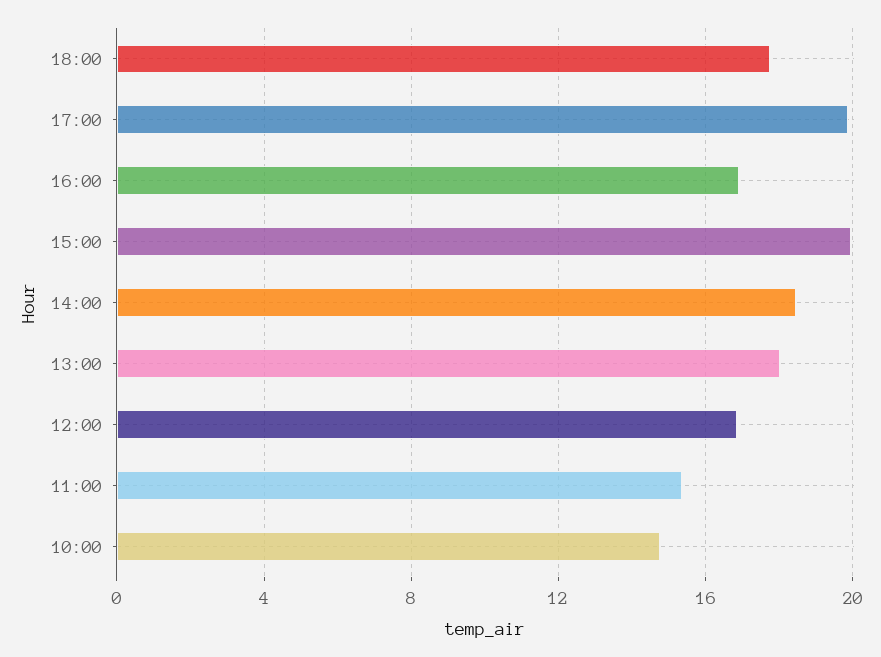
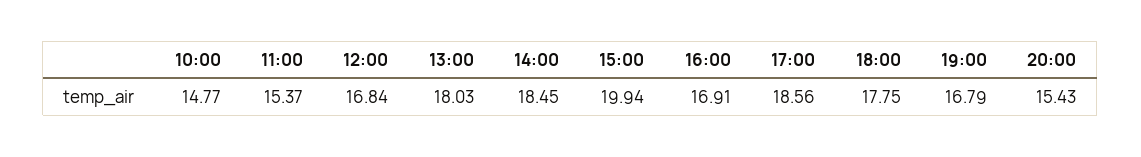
17:00: 20 -> 18.56
19:00: none -> 16.79
20:00: none -> 15.43

